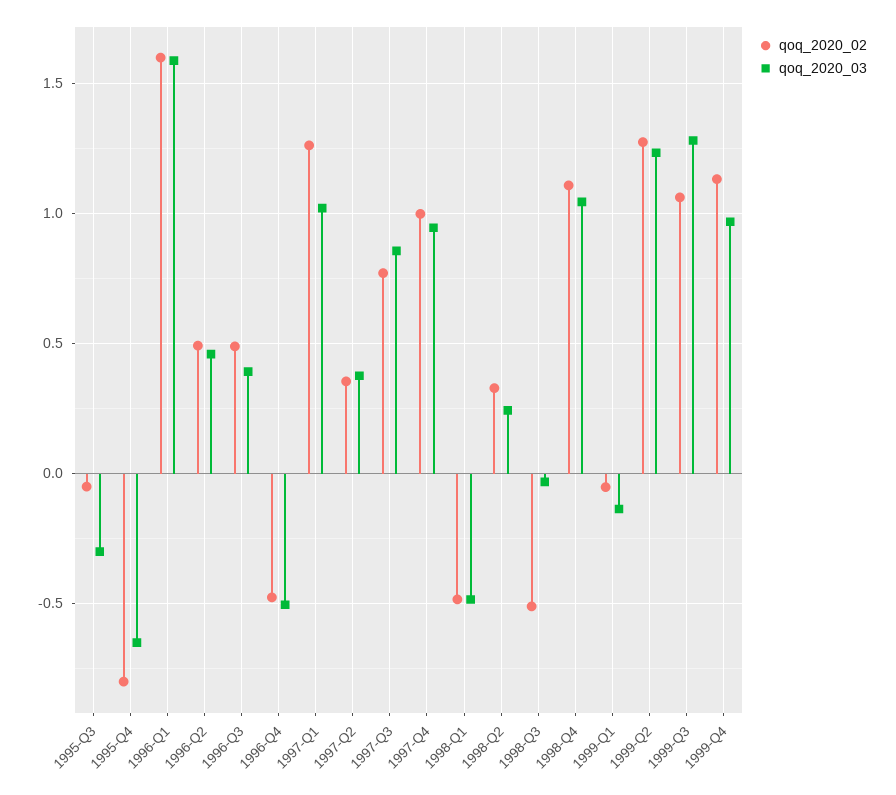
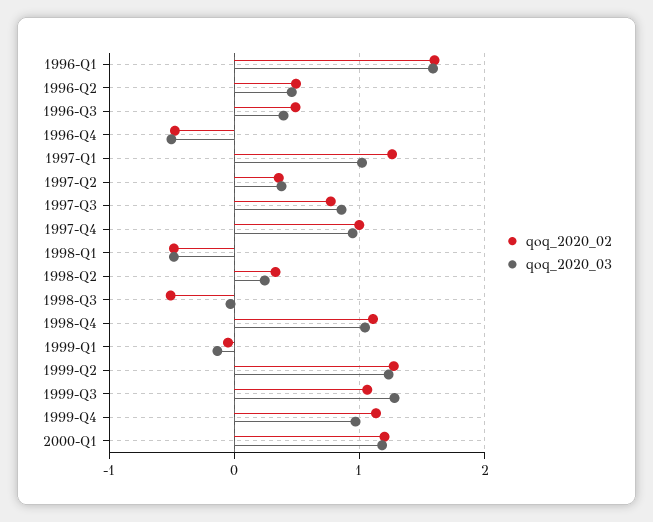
qoq_2020_02, 1995-Q3: -0.05 -> none
qoq_2020_03, 1995-Q3: -0.3 -> none
qoq_2020_02, 1995-Q4: -0.8 -> none
qoq_2020_03, 1995-Q4: -0.65 -> none
qoq_2020_02, 2000-Q1: none -> 1.2
qoq_2020_03, 2000-Q1: none -> 1.2

